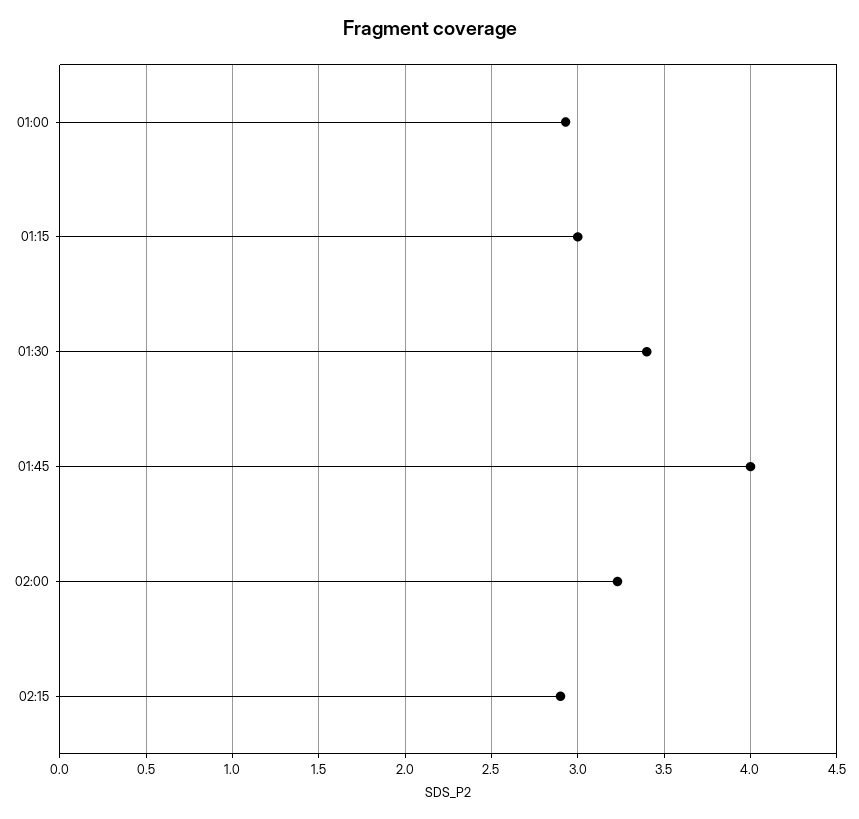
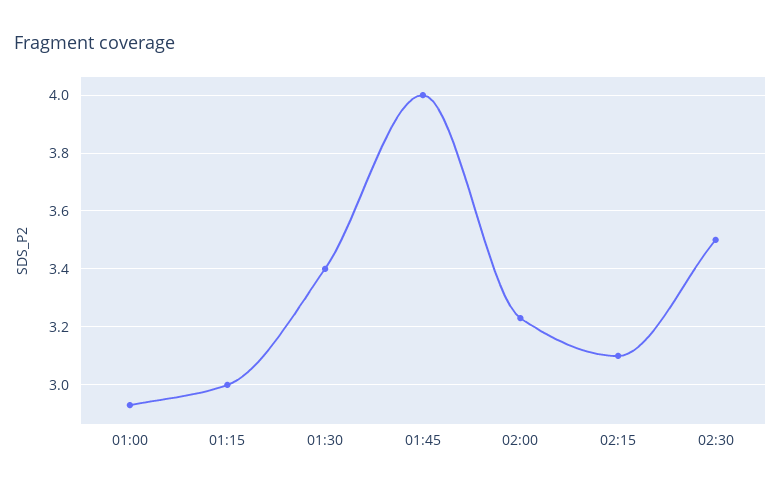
02:15: 2.9 -> 3.1
02:30: none -> 3.5

